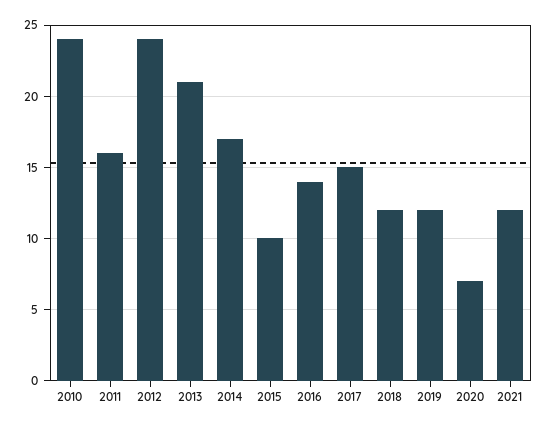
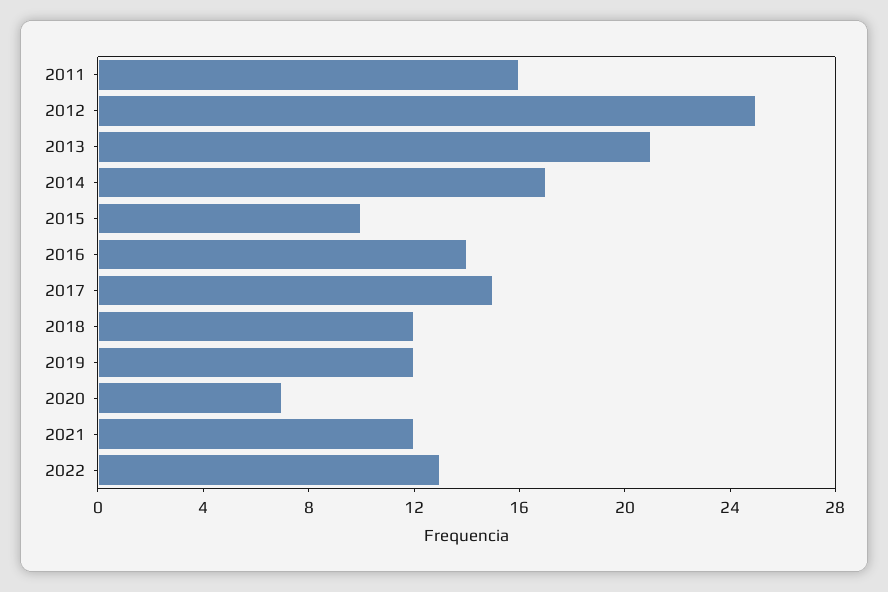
2010: 24 -> none
2012: 24 -> 25
2022: none -> 13

